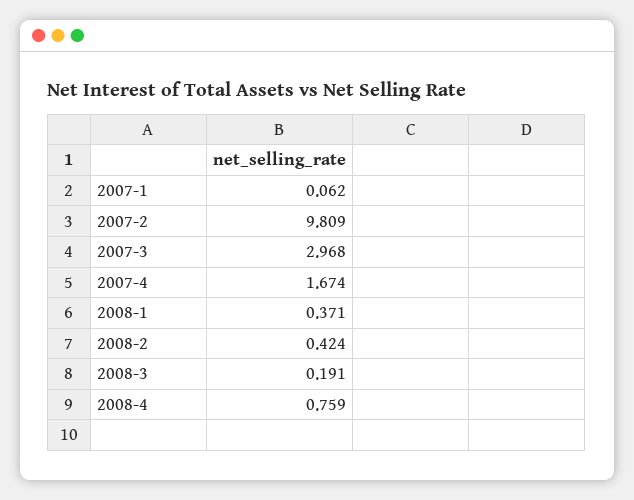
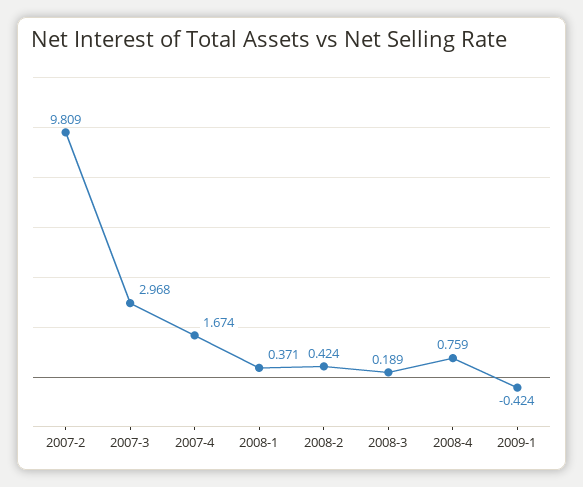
2007-1: 0.062 -> none
2008-3: 0.191 -> 0.189
2009-1: none -> -0.424

